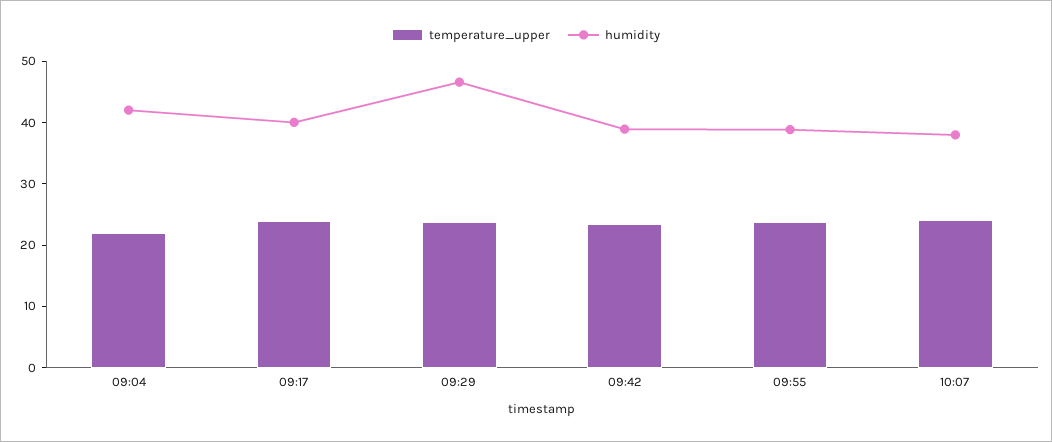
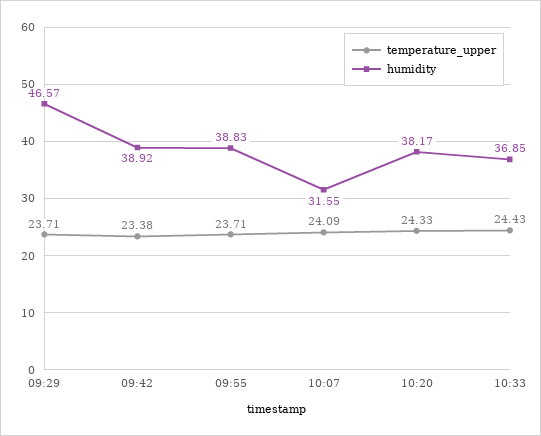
temperature_upper, 09:04: 22 -> none
humidity, 09:04: 42 -> none
temperature_upper, 09:17: 24 -> none
humidity, 09:17: 40 -> none
humidity, 10:07: 38 -> 31.55
temperature_upper, 10:20: none -> 24.33
humidity, 10:20: none -> 38.17
temperature_upper, 10:33: none -> 24.43
humidity, 10:33: none -> 36.85

